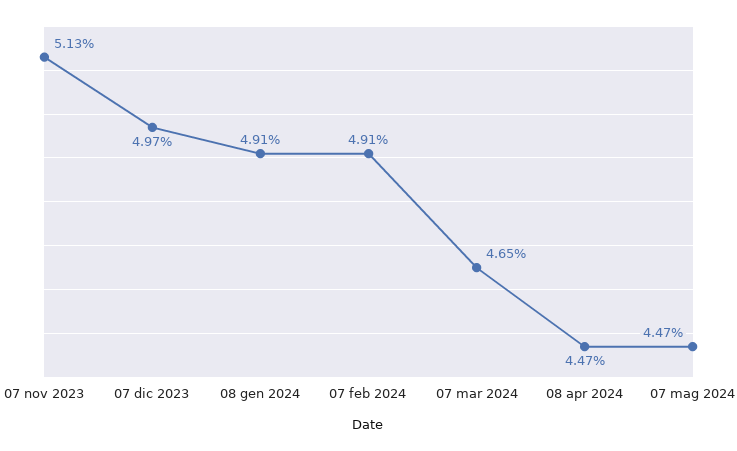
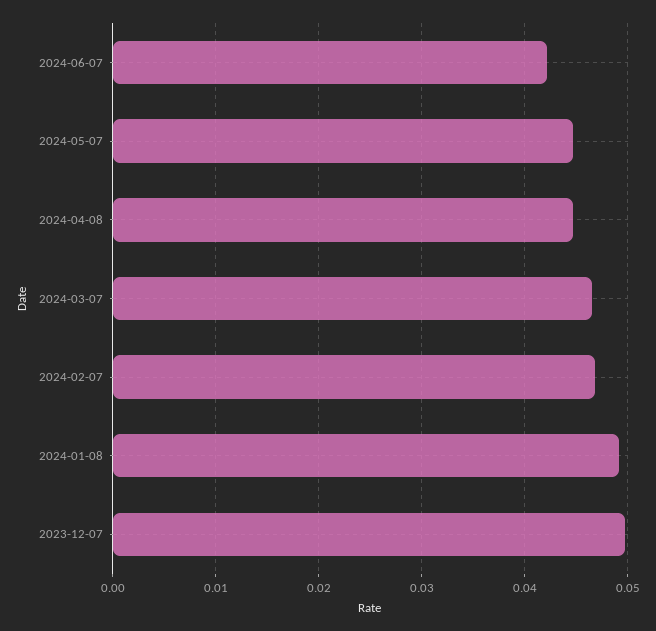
07 nov 2023: 0.0513 -> none
07 feb 2024: 0.0491 -> 0.047
2024-06-07: none -> 0.042

